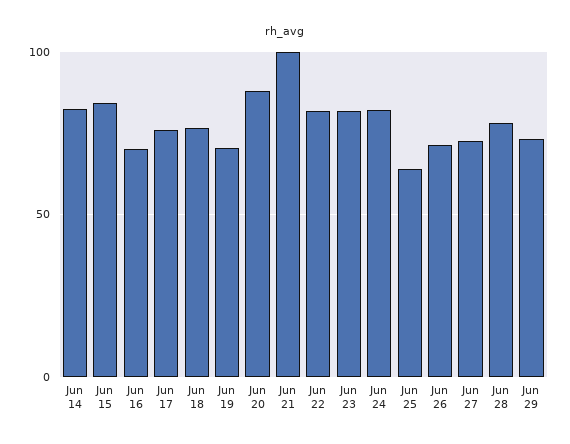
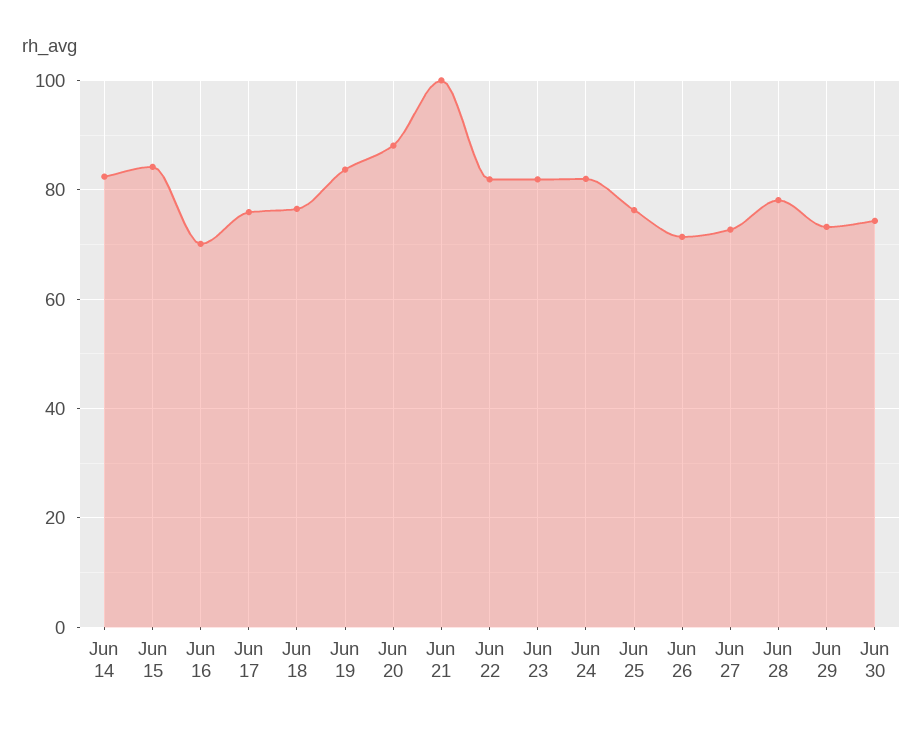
Jun 19: 70 -> 84
Jun 25: 65 -> 76
Jun 30: none -> 74

